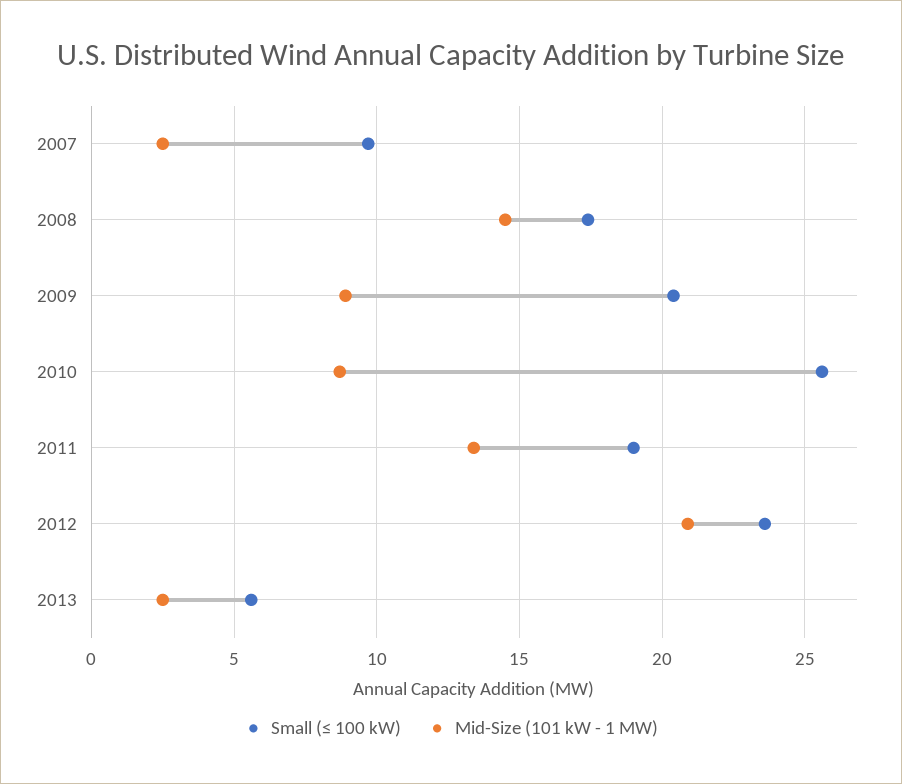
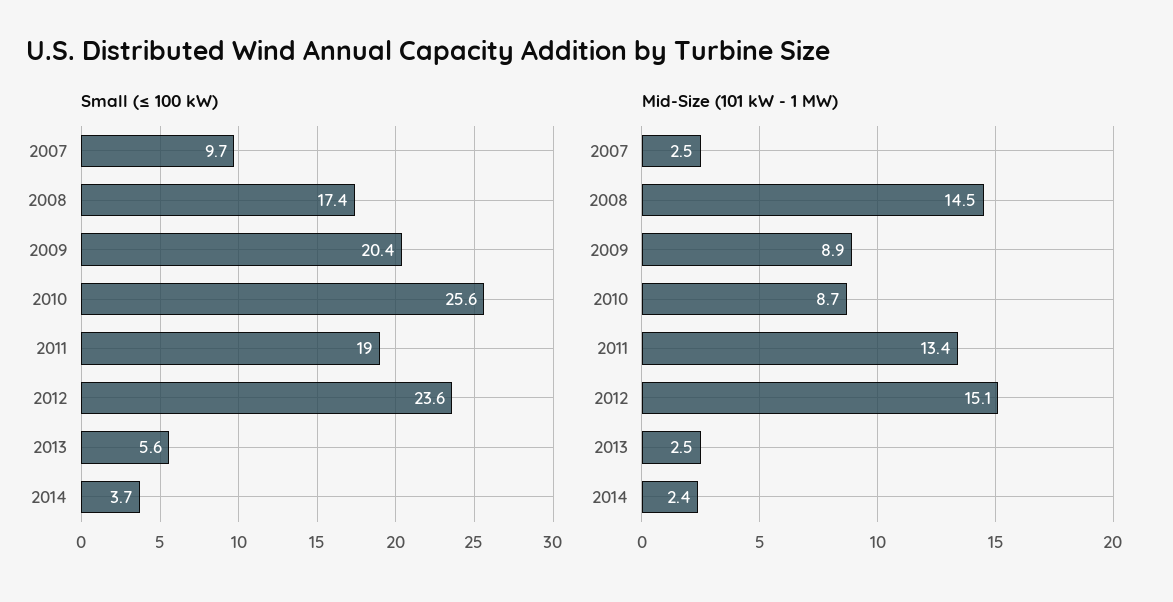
Mid-Size (101 kW - 1 MW), 2012: 21 -> 15.1
Small (≤ 100 kW), 2014: none -> 3.7
Mid-Size (101 kW - 1 MW), 2014: none -> 2.4

